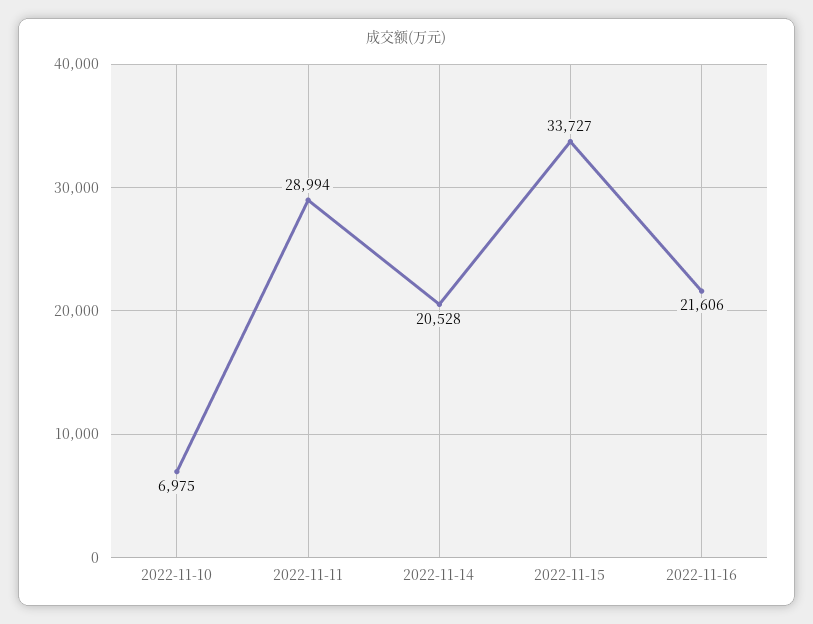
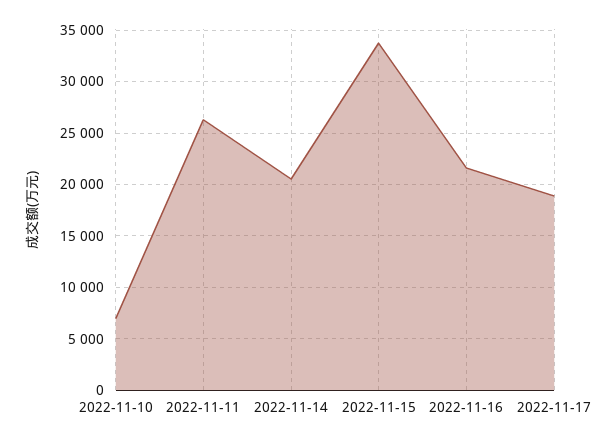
2022-11-11: 28994 -> 26000
2022-11-17: none -> 19000

